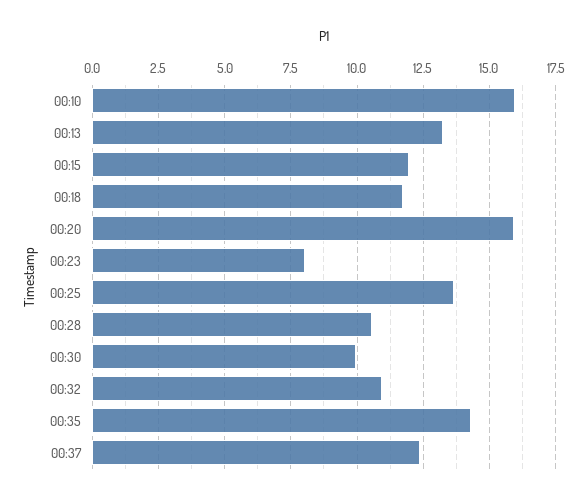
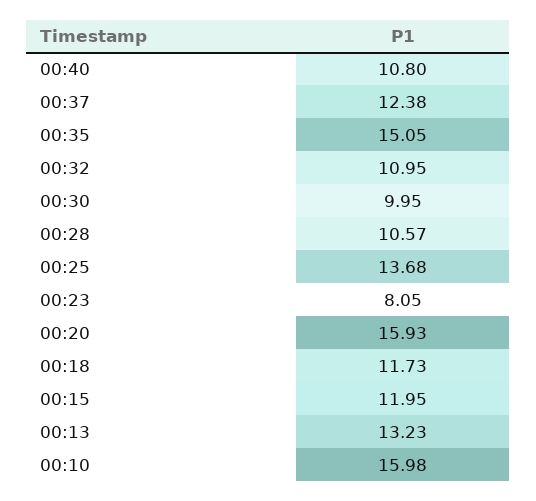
00:35: 14.25 -> 15.05
00:40: none -> 10.8

